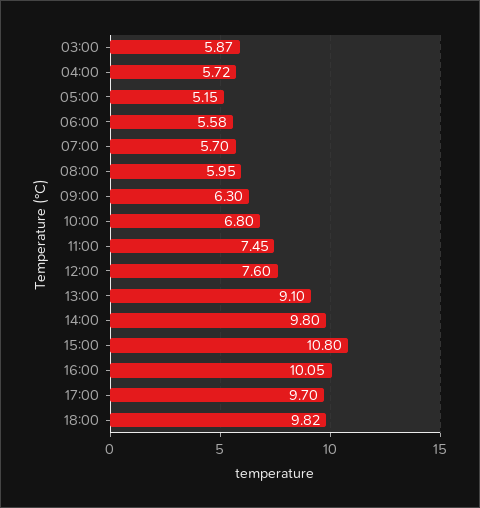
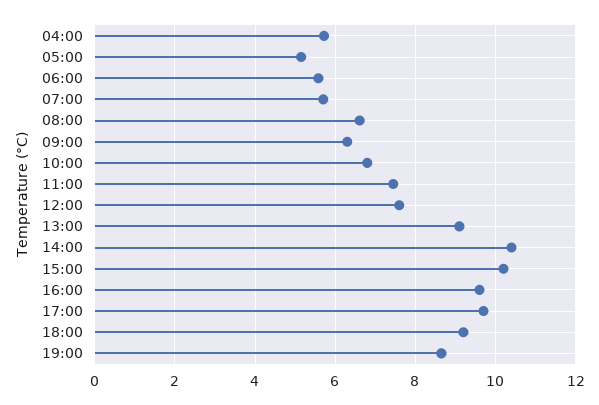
03:00: 5.87 -> none
08:00: 5.95 -> 6.6
14:00: 9.8 -> 10.4
15:00: 10.8 -> 10.2
16:00: 10.05 -> 9.6
18:00: 9.82 -> 9.2
19:00: none -> 8.6

